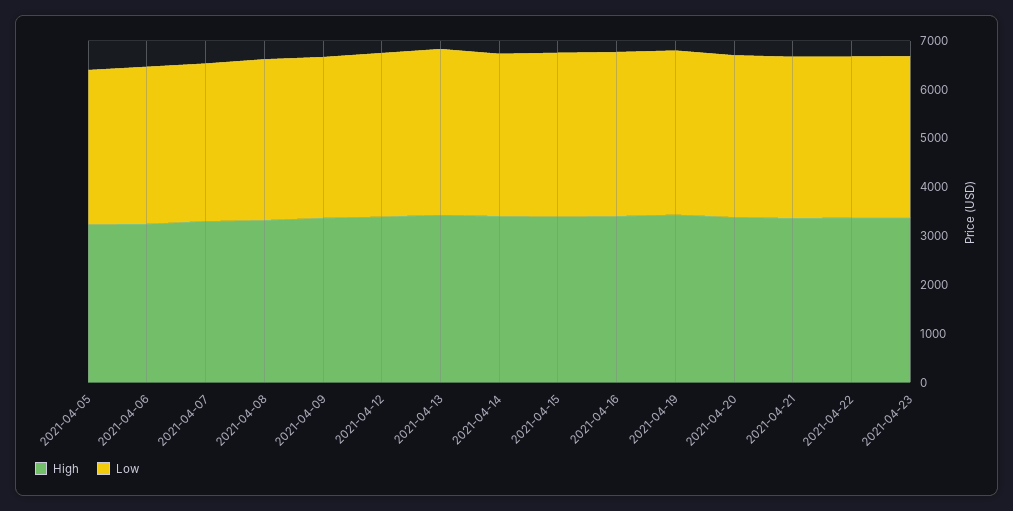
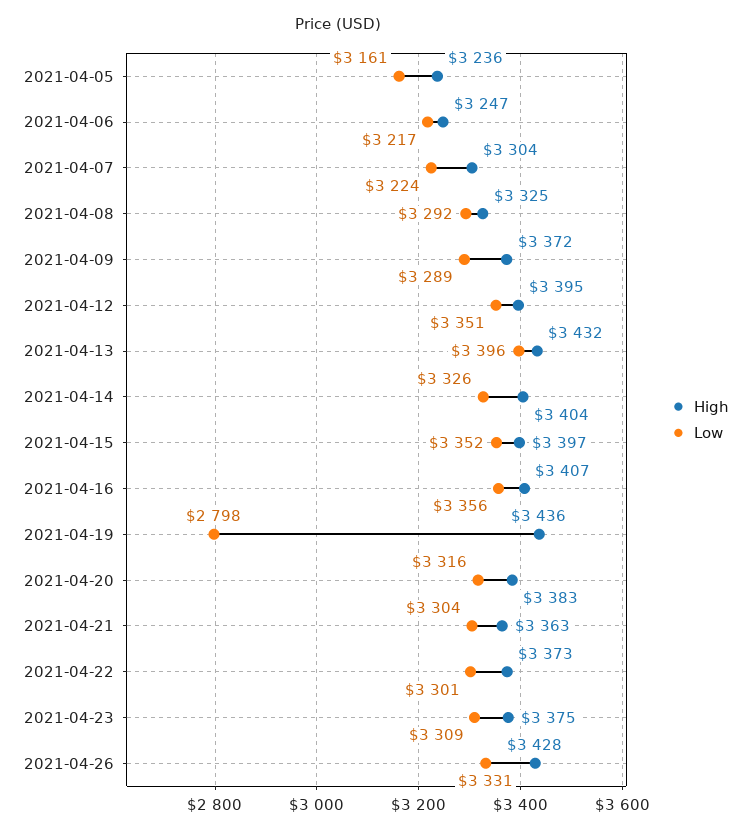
Low, 2021-04-19: 3400 -> 2798
High, 2021-04-26: none -> 3428
Low, 2021-04-26: none -> 3331

